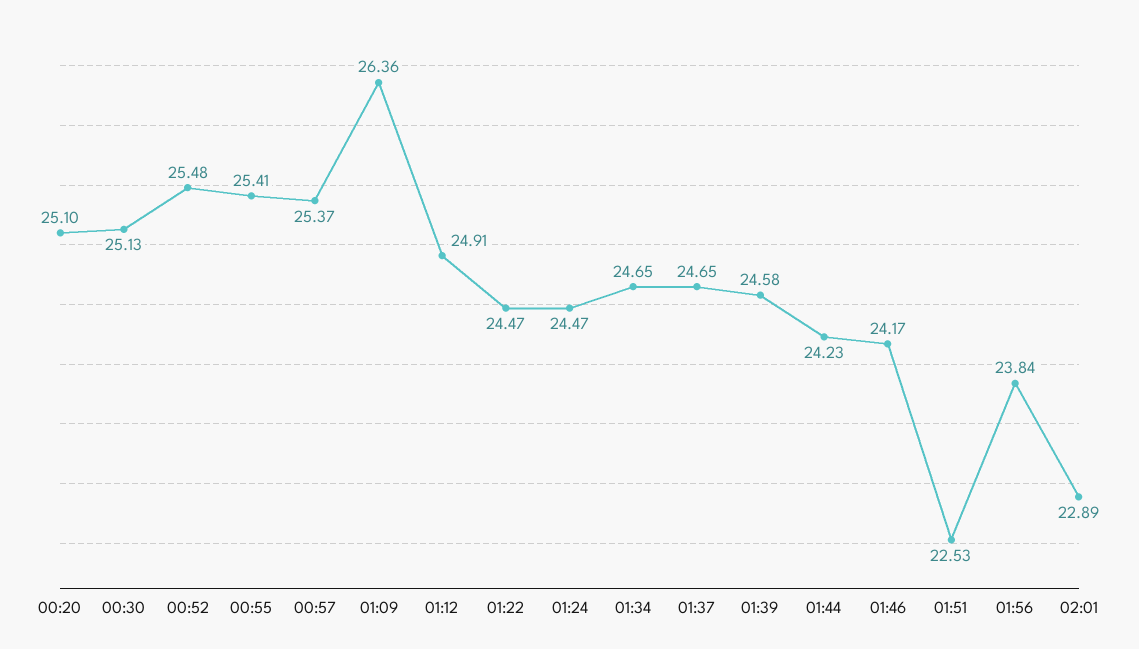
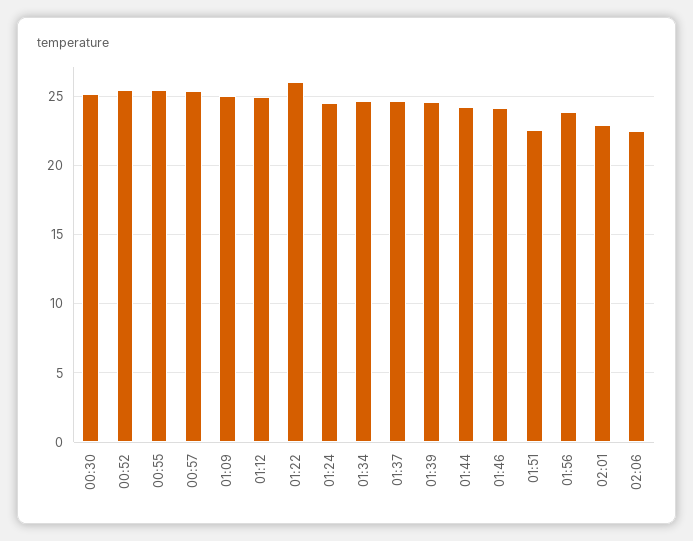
00:20: 25.1 -> none
01:09: 26.36 -> 25
01:22: 24.47 -> 26
02:06: none -> 22.5

